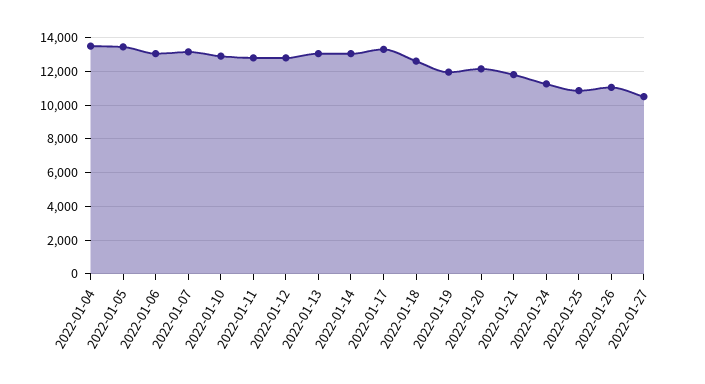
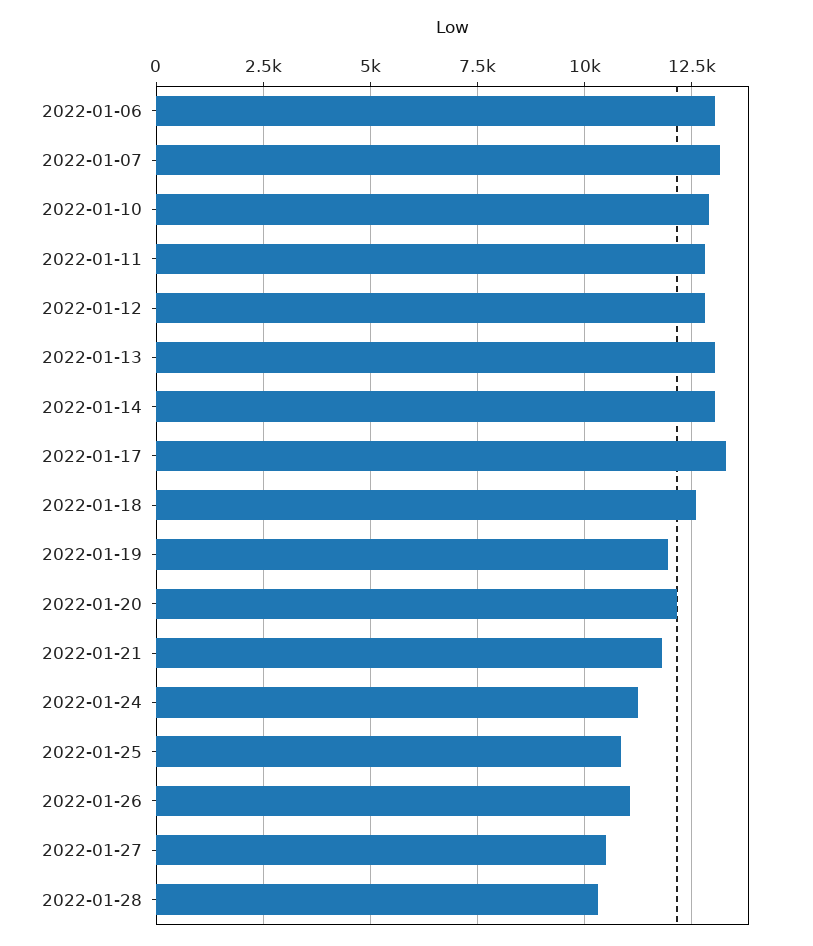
2022-01-04: 13500 -> none
2022-01-05: 13500 -> none
2022-01-28: none -> 10250

